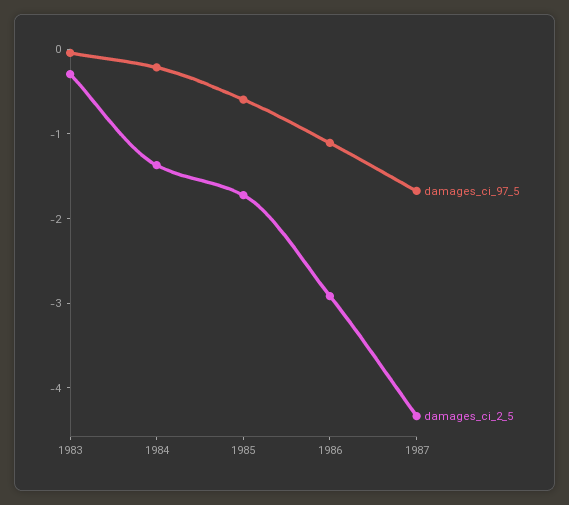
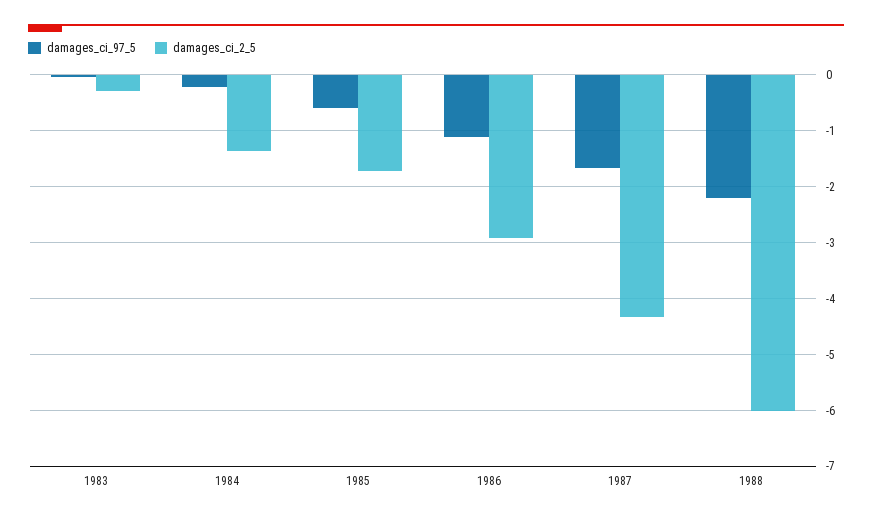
damages_ci_97_5, 1988: none -> -2.2
damages_ci_2_5, 1988: none -> -6

